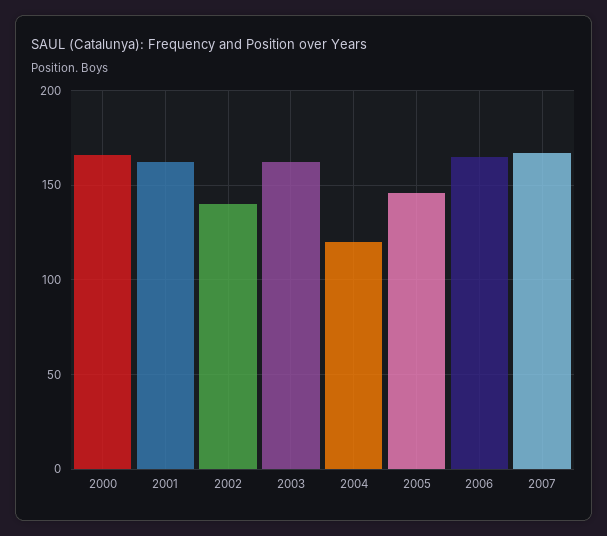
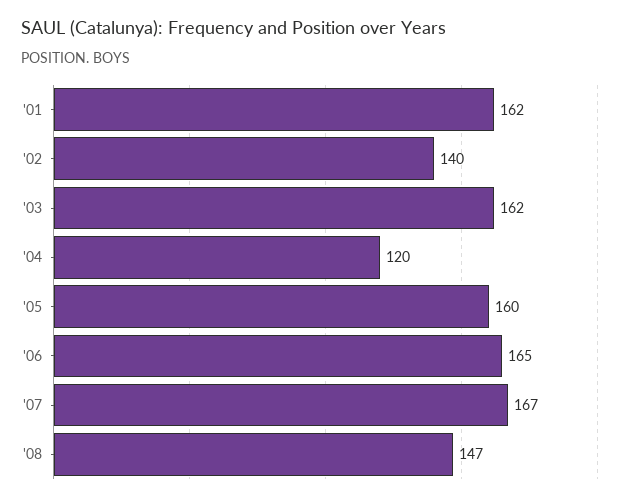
2000: 165 -> none
2005: 145 -> 160
'08: none -> 147

